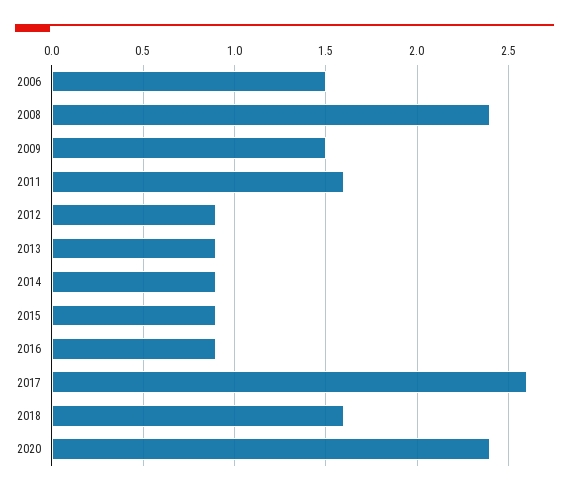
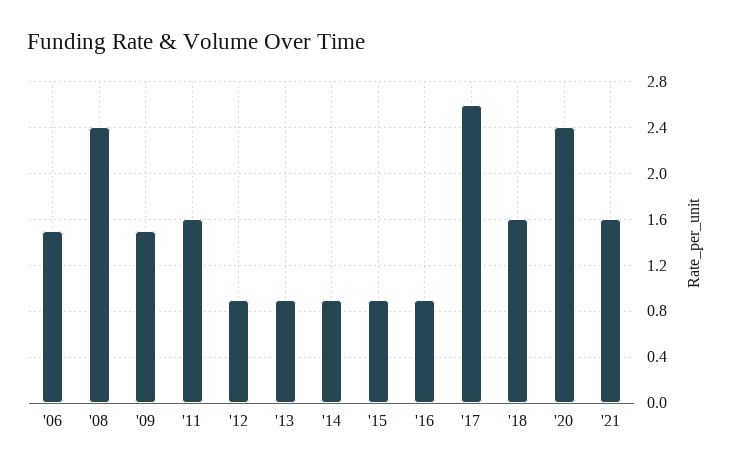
'21: none -> 1.6

